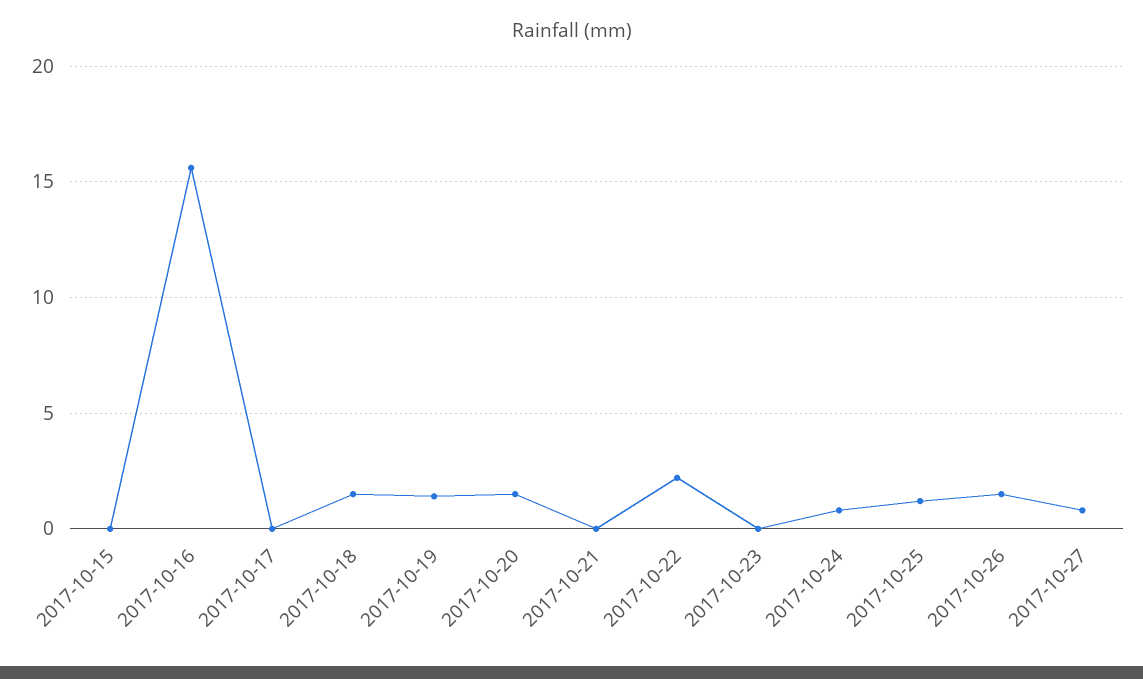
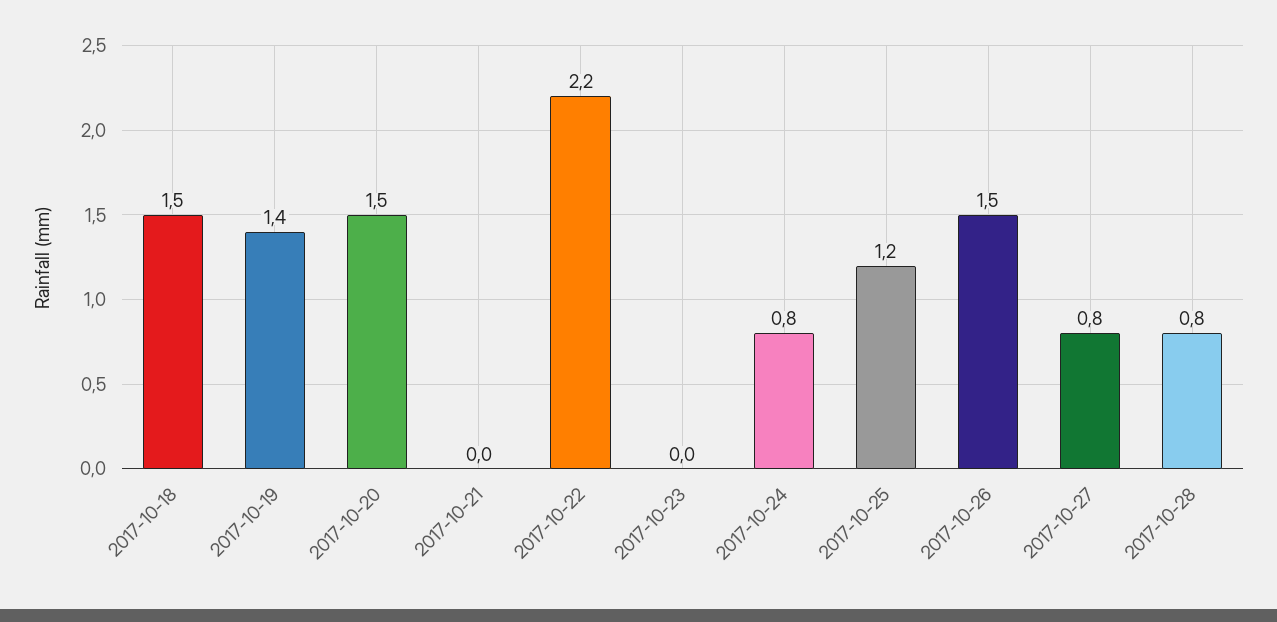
2017-10-15: 0 -> none
2017-10-16: 15.5 -> none
2017-10-17: 0 -> none
2017-10-28: none -> 0.8

